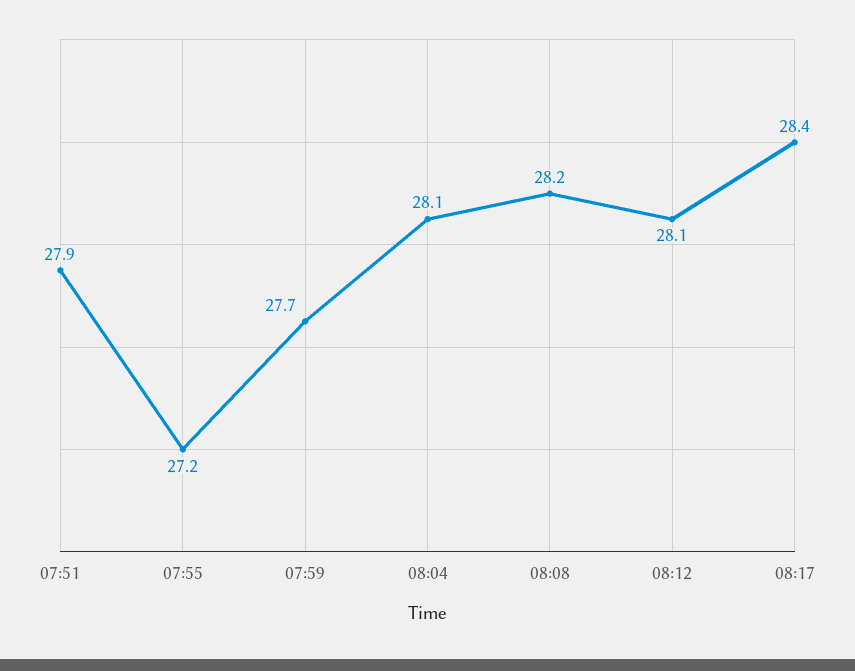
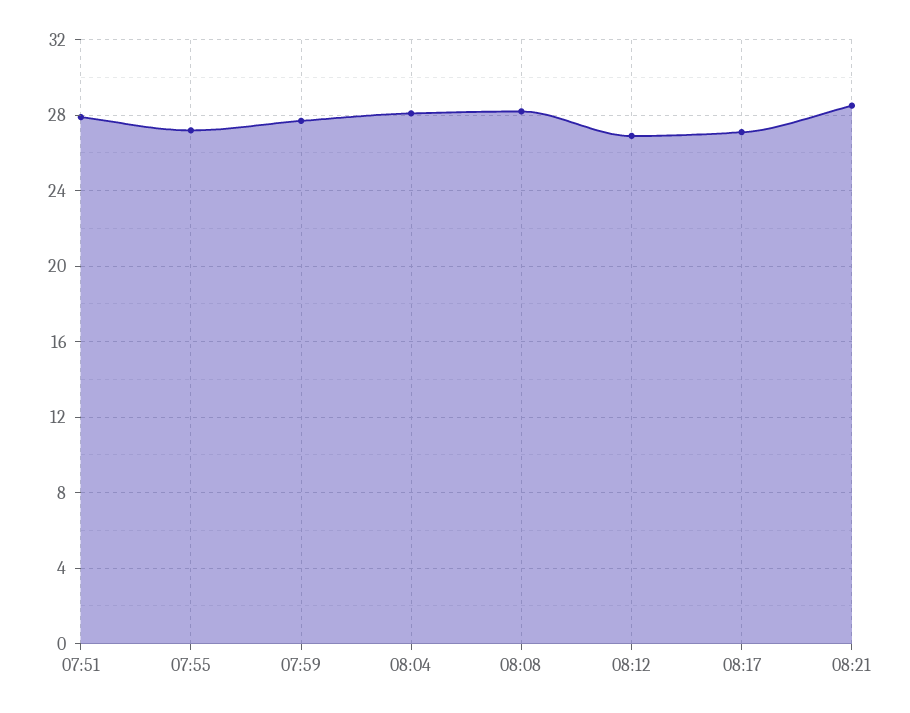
08:12: 28.1 -> 27
08:17: 28.4 -> 27
08:21: none -> 28.5

